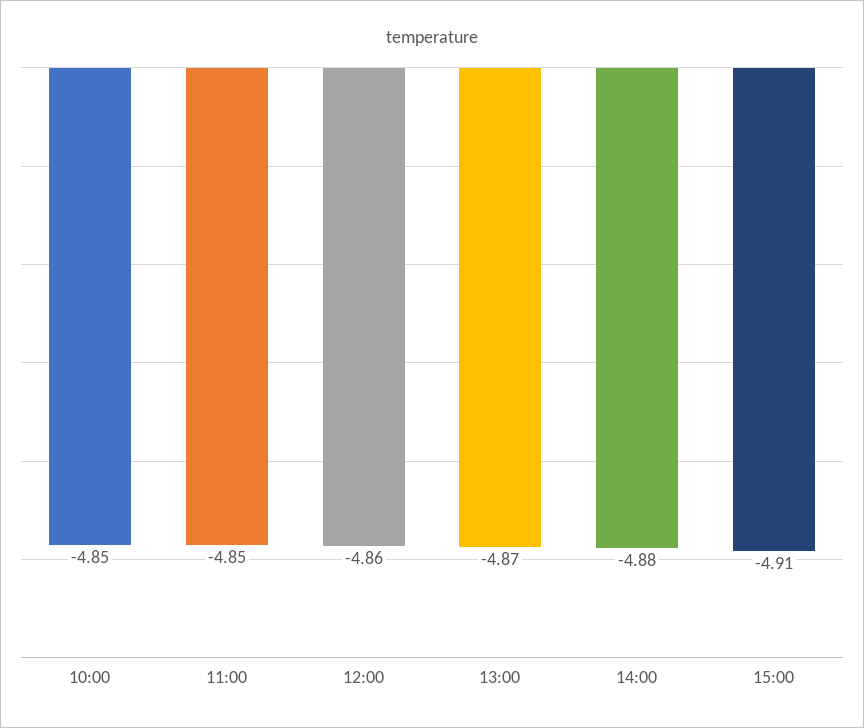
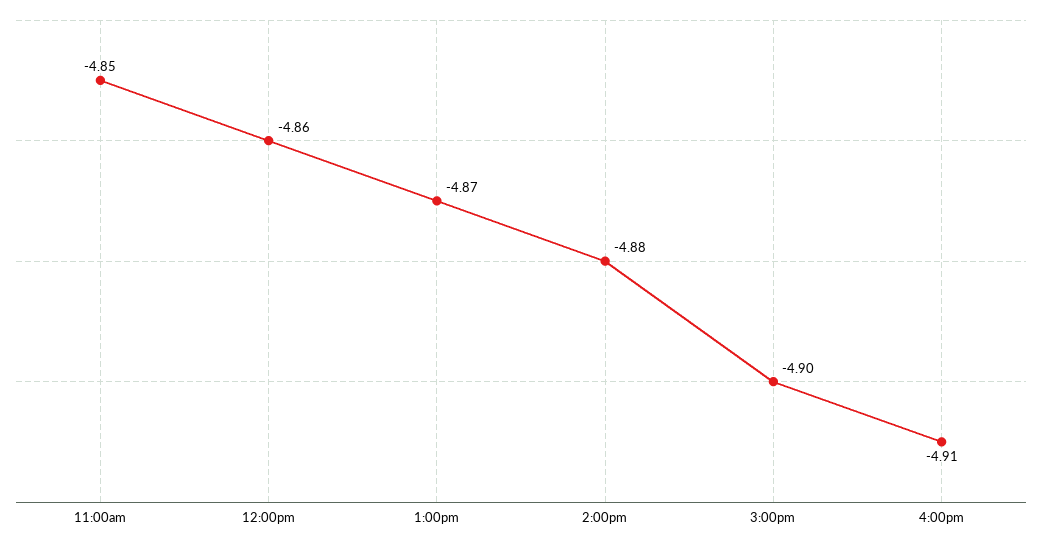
10:00: -4.85 -> none
15:00: -4.91 -> -4.9
4:00pm: none -> -4.91

